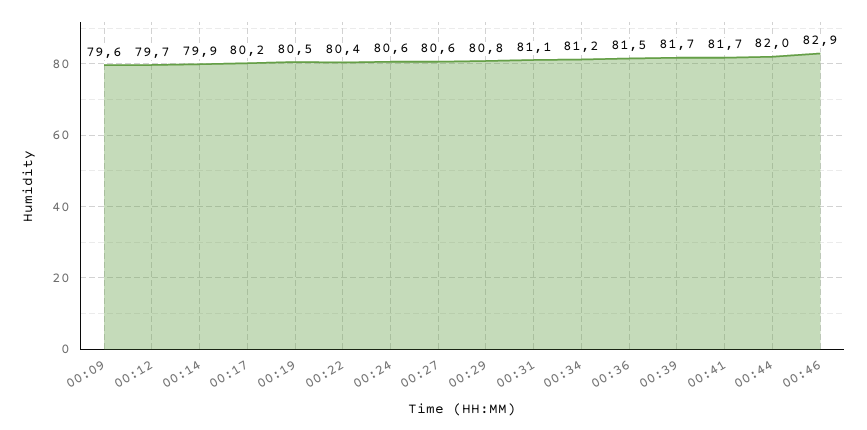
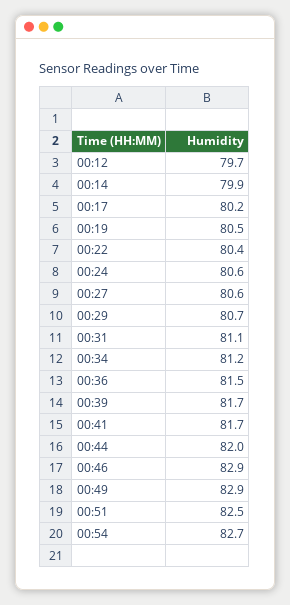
00:09: 79.6 -> none
00:29: 80.8 -> 80.7
00:49: none -> 82.9
00:51: none -> 82.5
00:54: none -> 82.7

